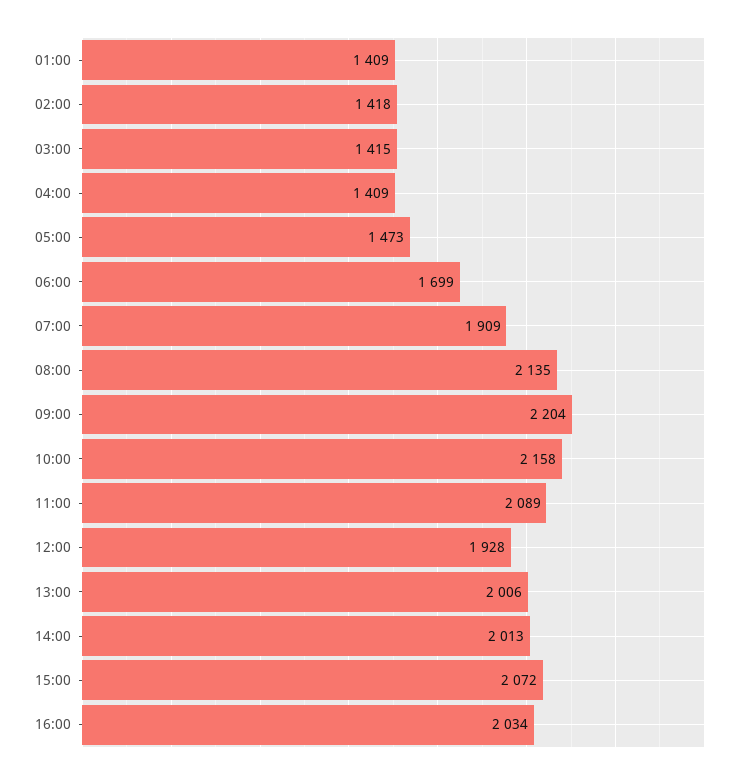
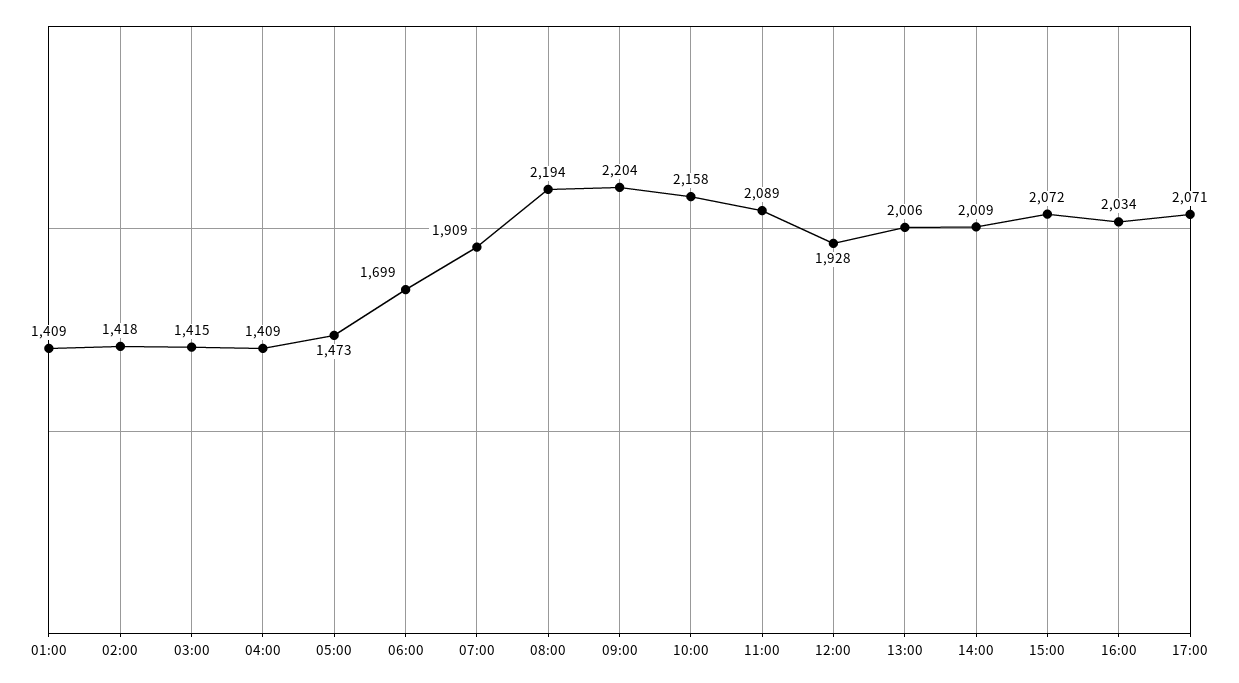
08:00: 2135 -> 2194
14:00: 2013 -> 2009
17:00: none -> 2071

